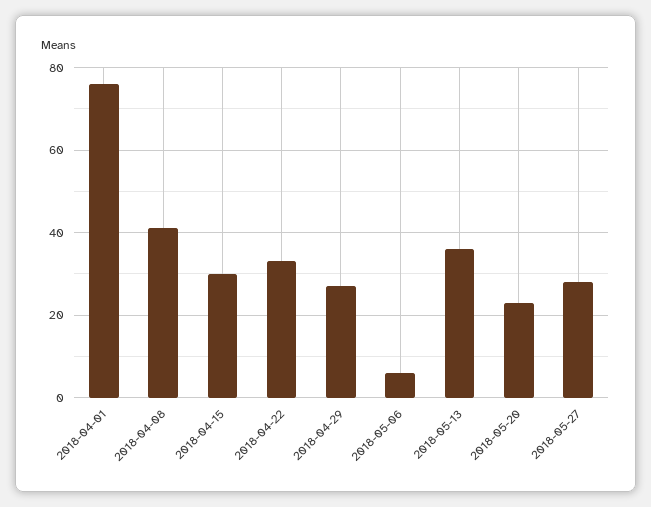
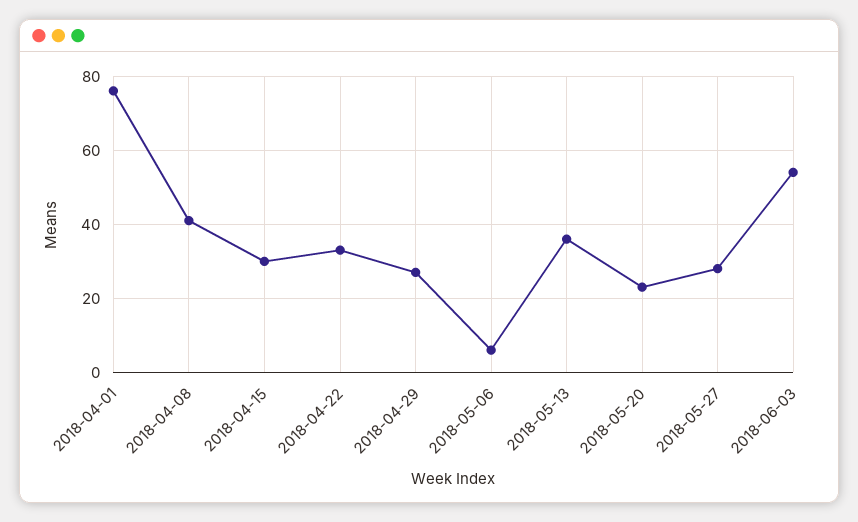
2018-06-03: none -> 55

